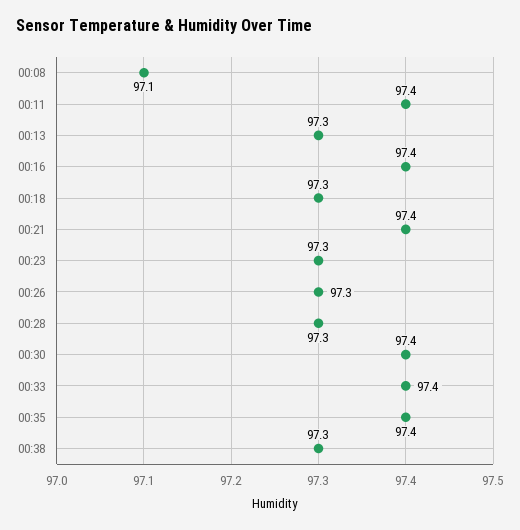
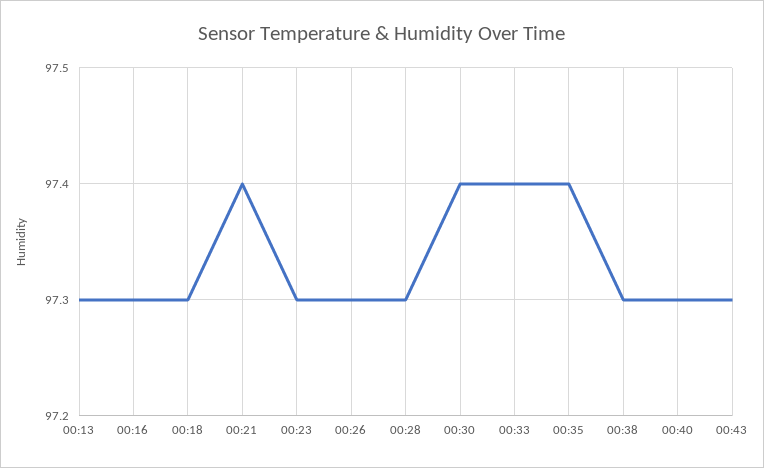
00:08: 97.1 -> none
00:11: 97.4 -> none
00:16: 97.4 -> 97.3
00:40: none -> 97.3
00:43: none -> 97.3

